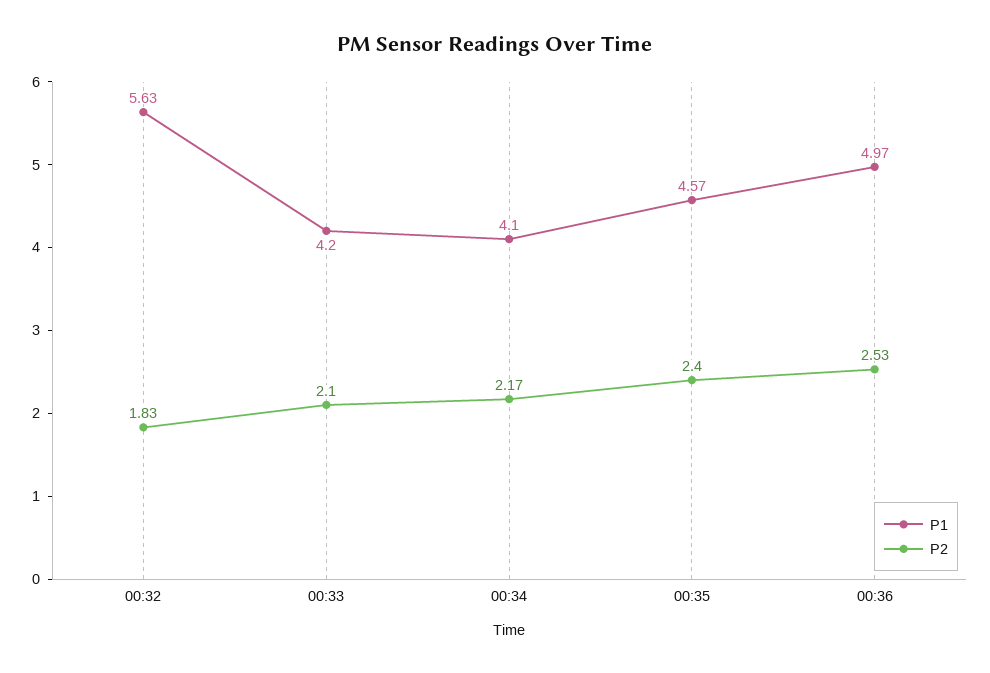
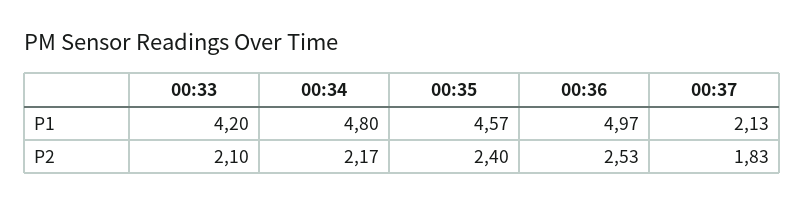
P1, 00:32: 5.63 -> none
P2, 00:32: 1.83 -> none
P1, 00:34: 4.1 -> 4.8
P1, 00:37: none -> 2.13
P2, 00:37: none -> 1.83

